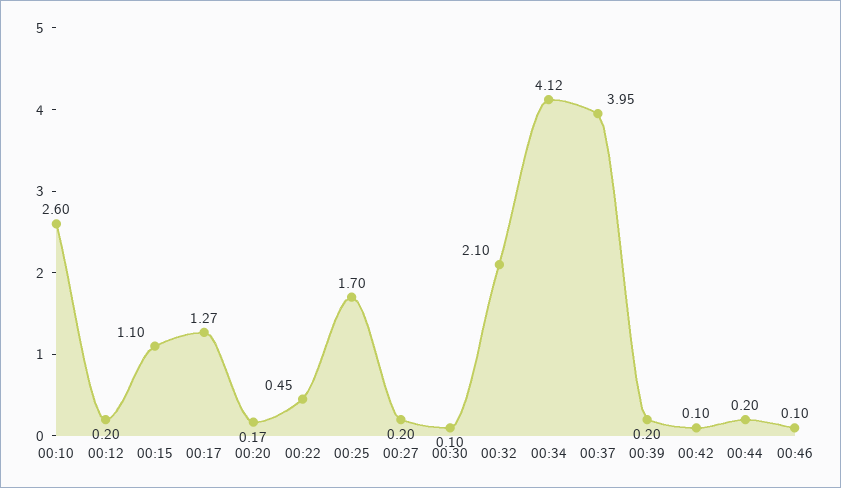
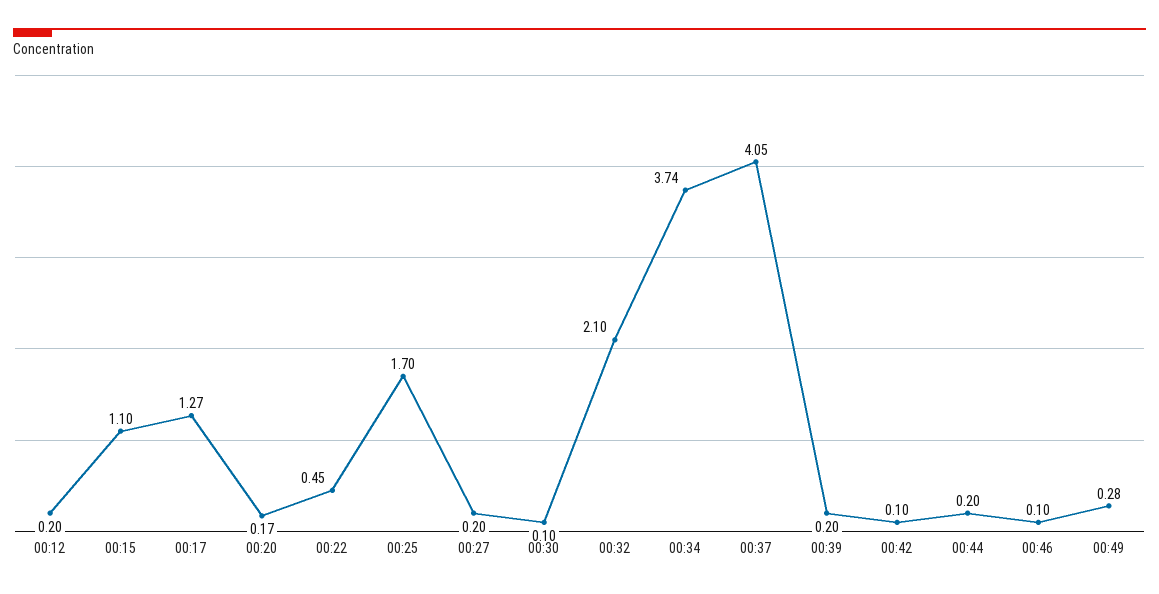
00:10: 2.6 -> none
00:34: 4.12 -> 3.74
00:37: 3.95 -> 4.05
00:49: none -> 0.28

